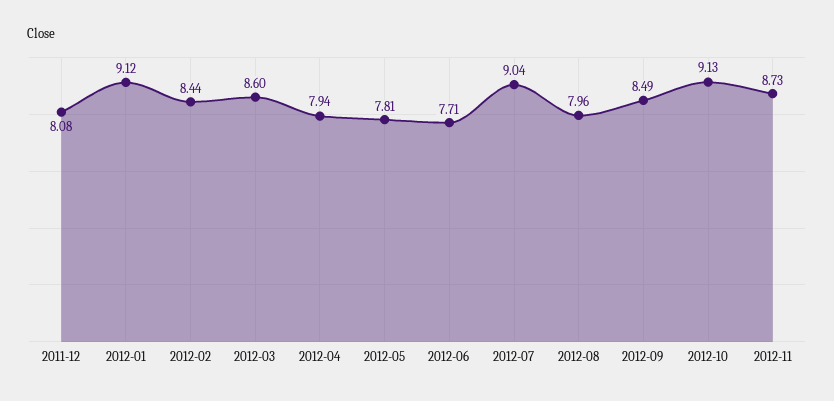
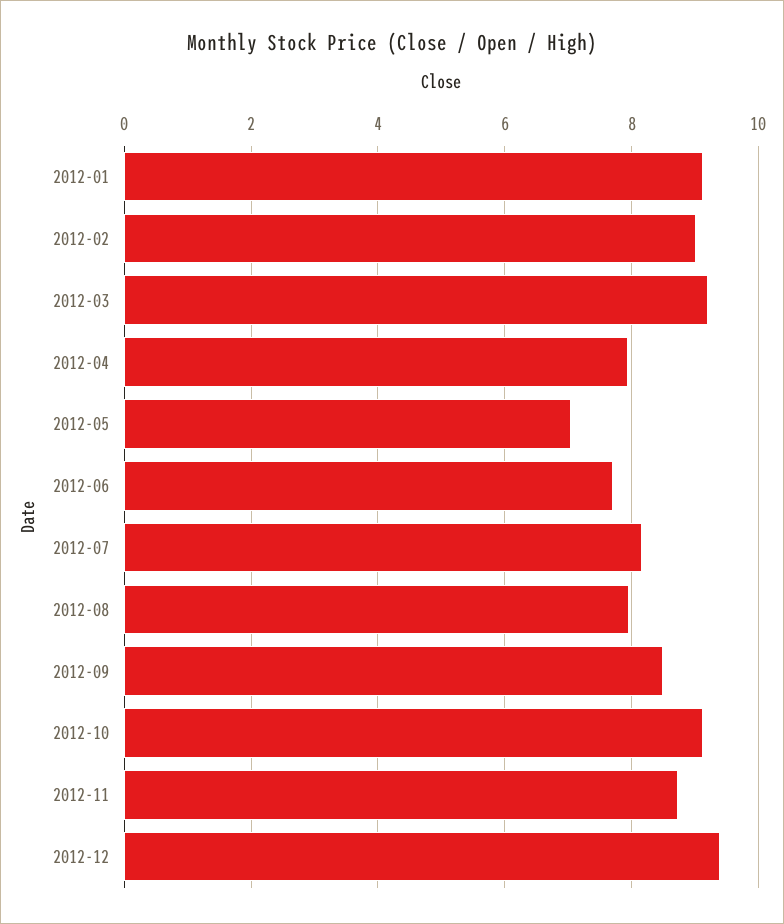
2011-12: 8.08 -> none
2012-02: 8.44 -> 9
2012-03: 8.6 -> 9.2
2012-05: 7.81 -> 7
2012-07: 9.04 -> 8.2
2012-12: none -> 9.4

